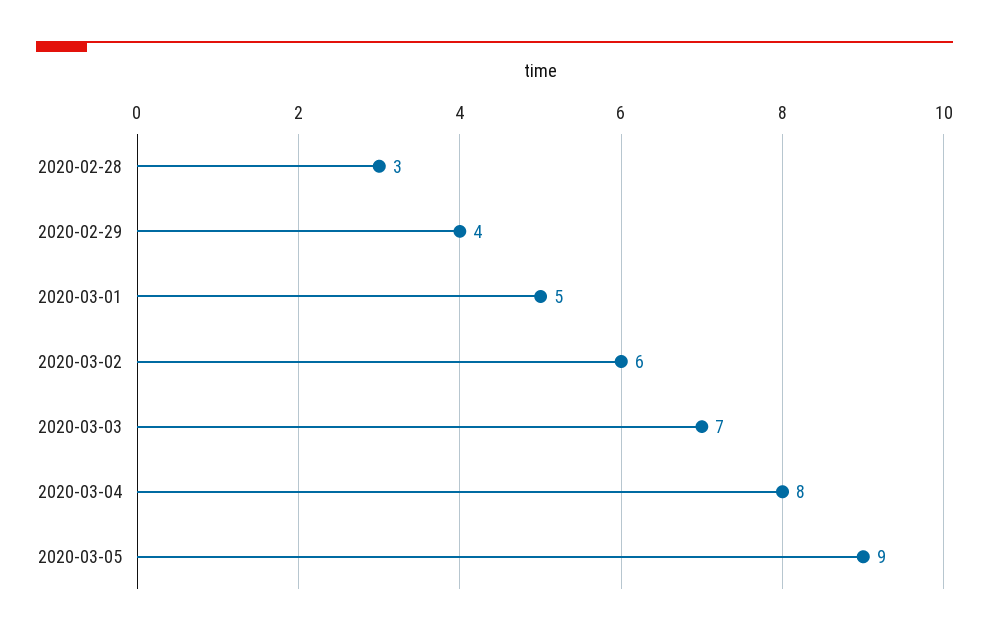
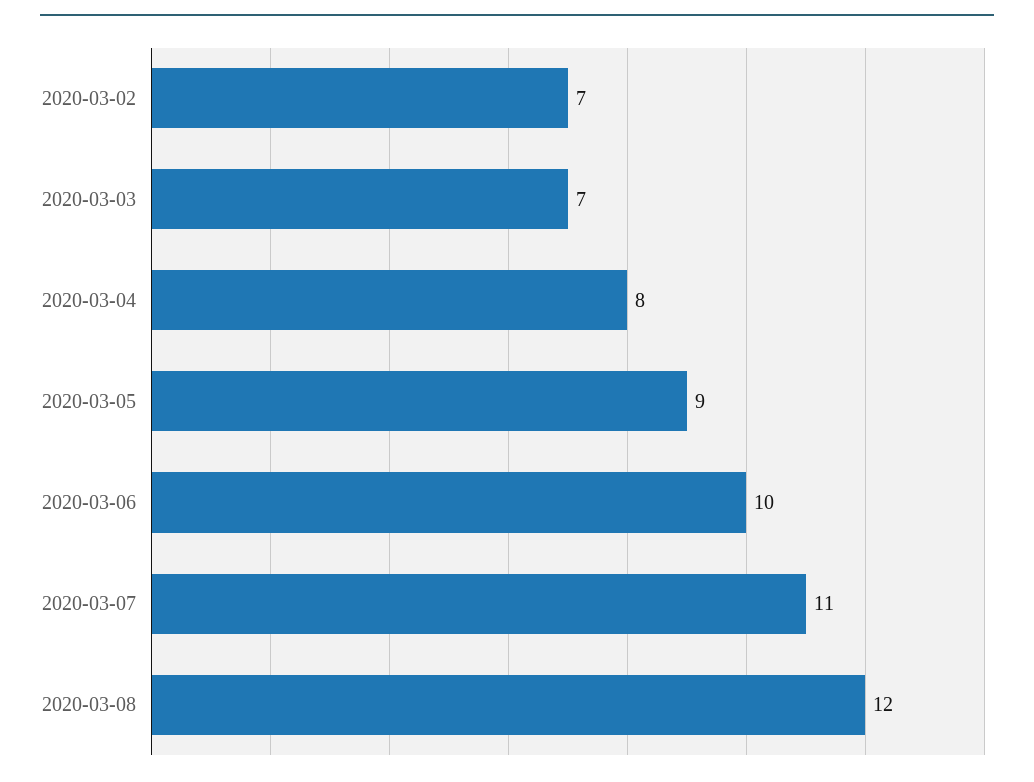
2020-02-28: 3 -> none
2020-02-29: 4 -> none
2020-03-01: 5 -> none
2020-03-02: 6 -> 7
2020-03-06: none -> 10
2020-03-07: none -> 11
2020-03-08: none -> 12

